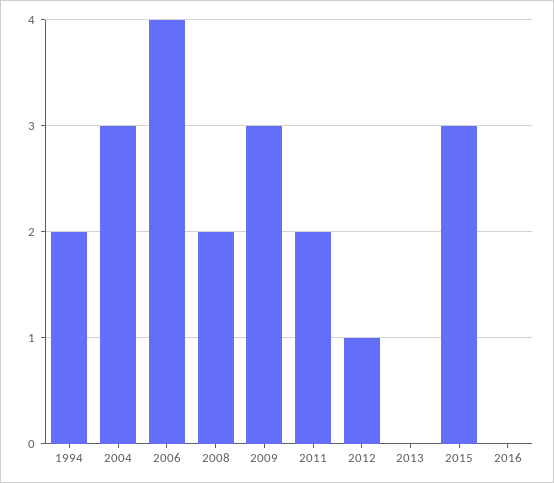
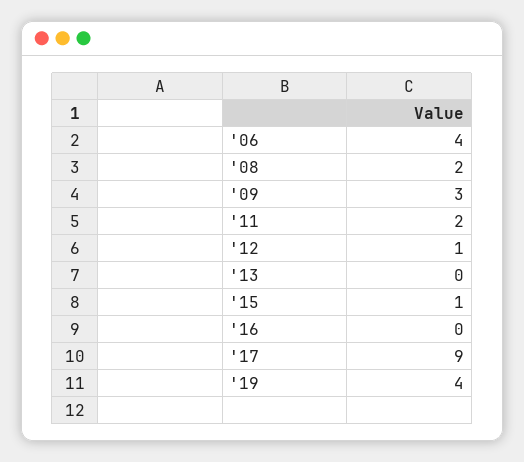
1994: 2 -> none
2004: 3 -> none
2015: 3 -> 1
'17: none -> 9
'19: none -> 4

